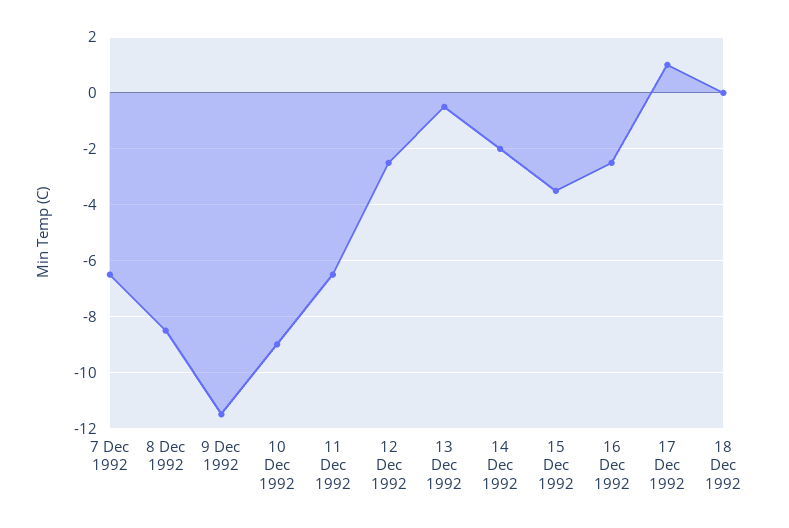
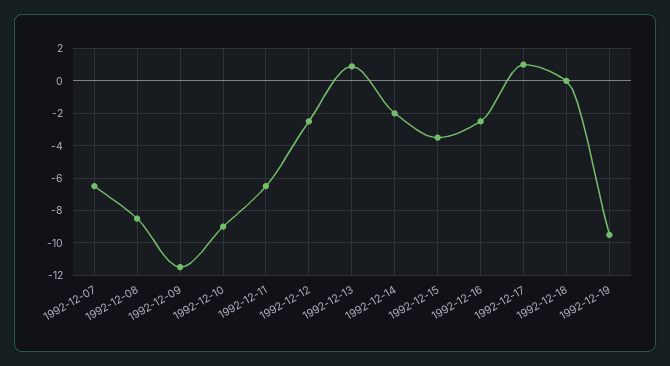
13 Dec 1992: -0.5 -> 1
1992-12-19: none -> -9.5

